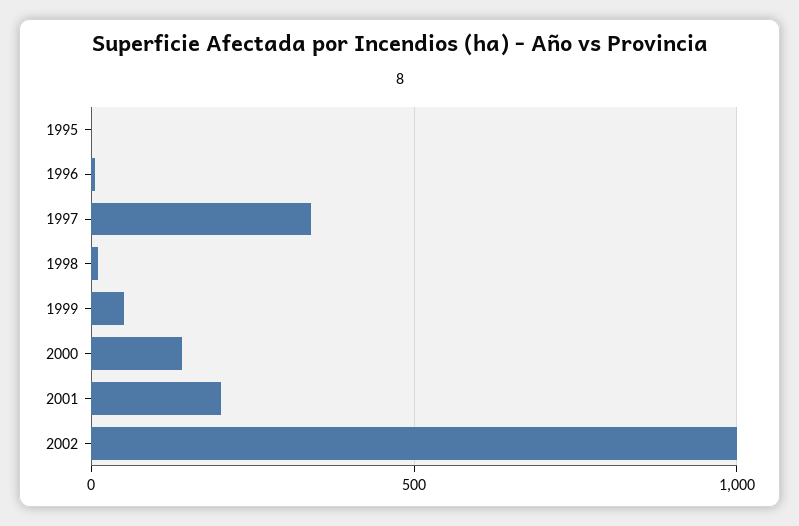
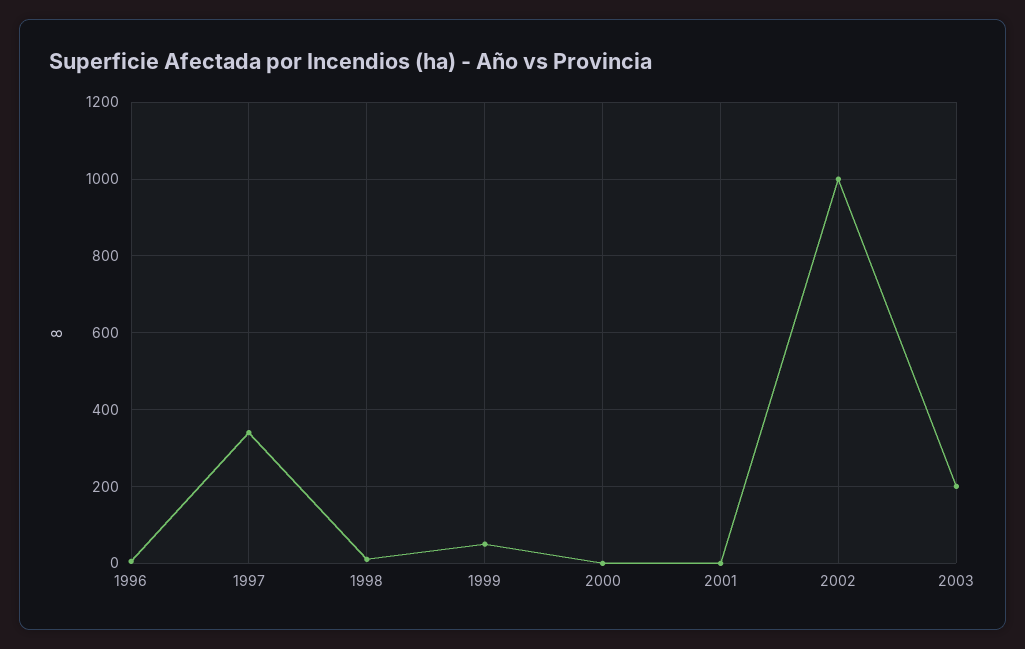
1995: 0 -> none
2000: 150 -> 0
2001: 200 -> 0
2003: none -> 200

